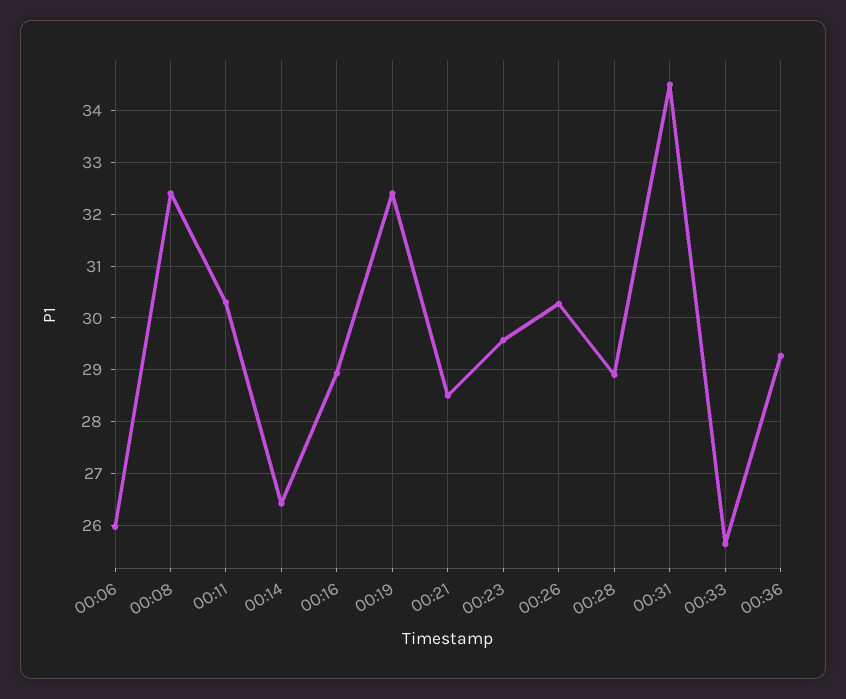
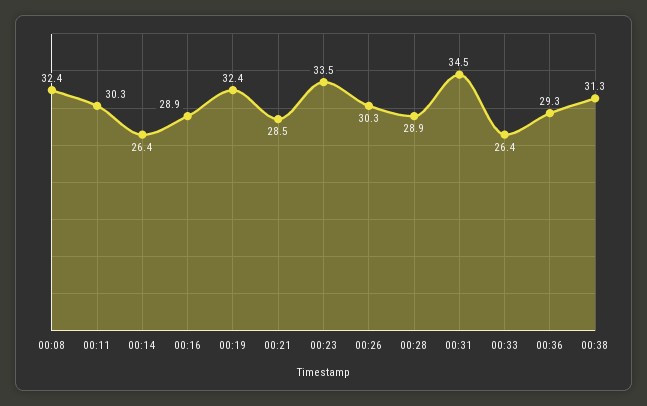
00:06: 26 -> none
00:23: 29.6 -> 33.5
00:33: 25.6 -> 26.4
00:38: none -> 31.3

